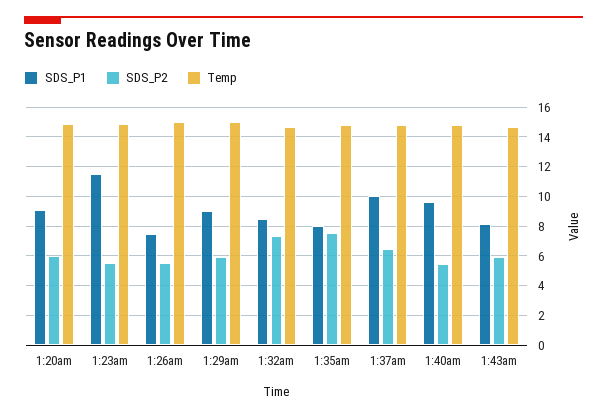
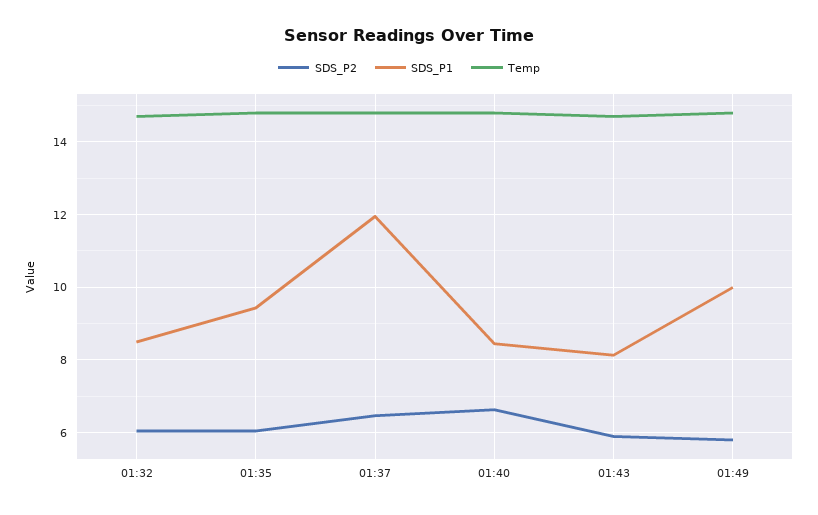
SDS_P1, 1:20am: 9 -> none
SDS_P2, 1:20am: 6 -> none
Temp, 1:20am: 15 -> none
SDS_P1, 1:23am: 11.5 -> none
SDS_P2, 1:23am: 5.5 -> none
Temp, 1:23am: 15 -> none
SDS_P1, 1:26am: 7.5 -> none
SDS_P2, 1:26am: 5.5 -> none
Temp, 1:26am: 15 -> none
SDS_P1, 1:29am: 9 -> none
SDS_P2, 1:29am: 6 -> none
Temp, 1:29am: 15 -> none
SDS_P2, 1:32am: 7.5 -> 6
SDS_P1, 1:35am: 8 -> 9.4
SDS_P2, 1:35am: 7.5 -> 6
SDS_P1, 1:37am: 10 -> 12
SDS_P1, 1:40am: 9.5 -> 8.4
SDS_P2, 1:40am: 5.5 -> 6.6
SDS_P2, 01:49: none -> 5.8
SDS_P1, 01:49: none -> 10
Temp, 01:49: none -> 14.8

